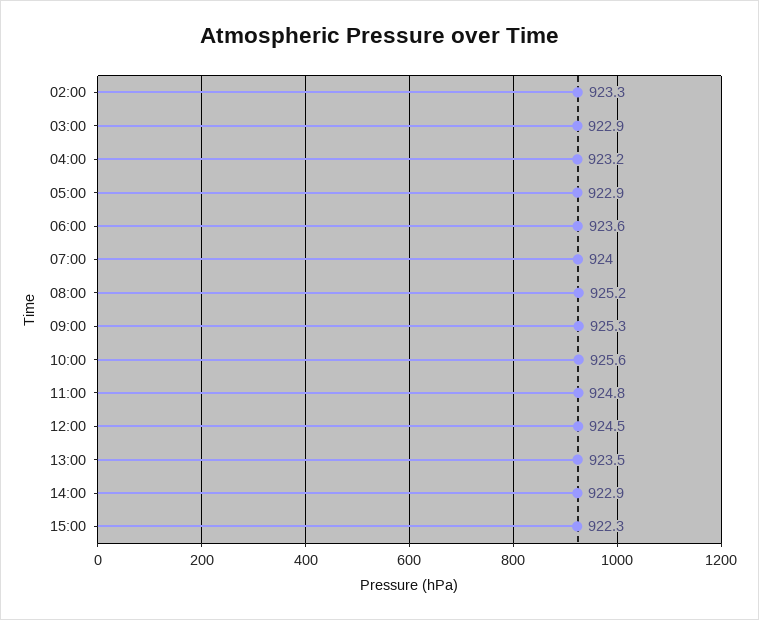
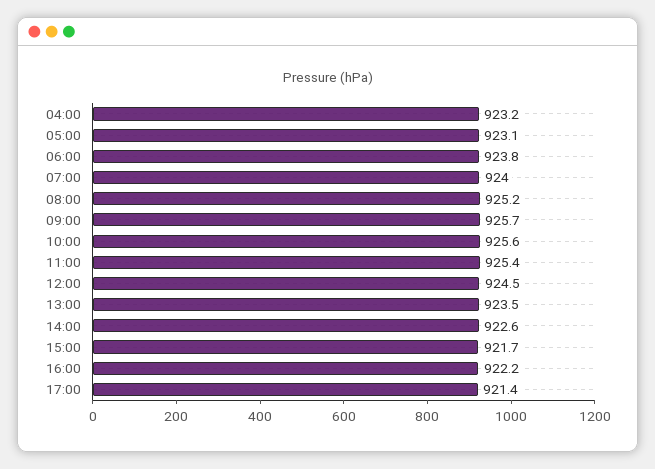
02:00: 923.3 -> none
03:00: 922.9 -> none
05:00: 922.9 -> 923.1
06:00: 923.6 -> 923.8
09:00: 925.3 -> 925.7
11:00: 924.8 -> 925.4
14:00: 922.9 -> 922.6
15:00: 922.3 -> 921.7
16:00: none -> 922.2
17:00: none -> 921.4

